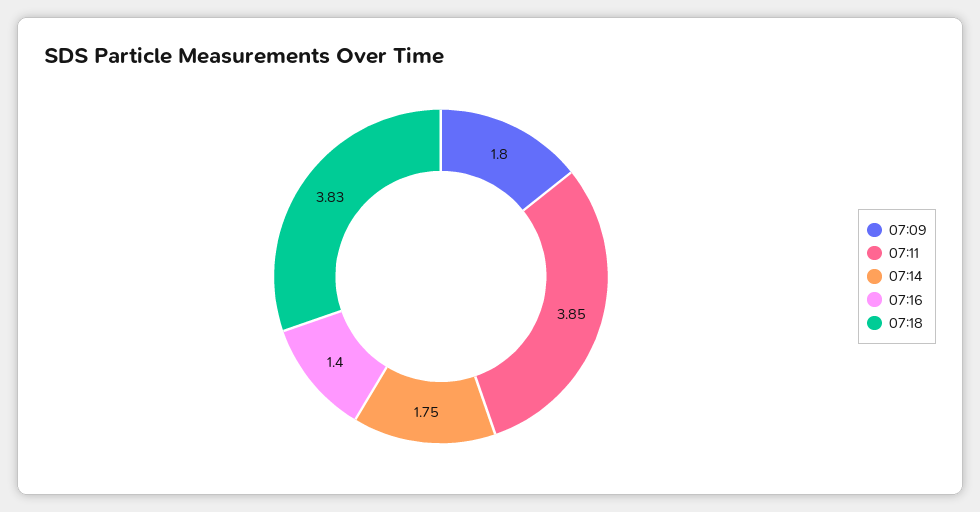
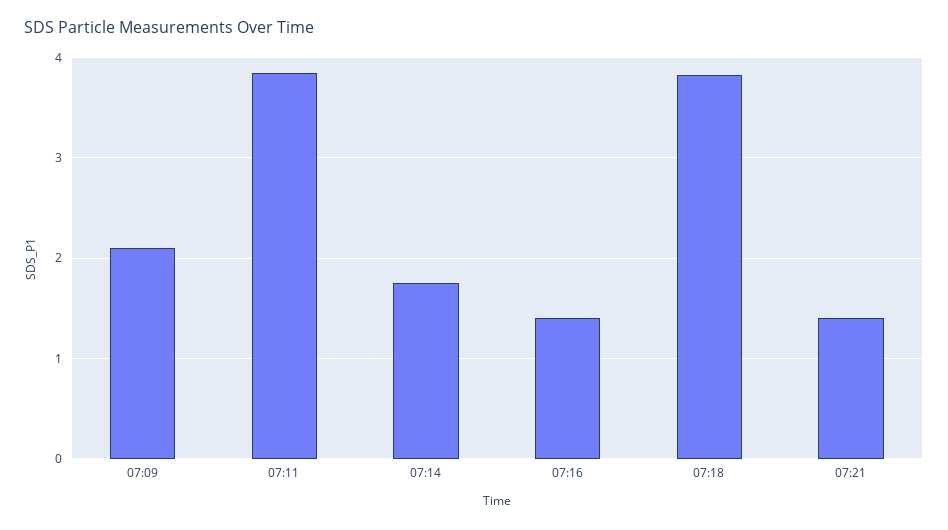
07:09: 1.8 -> 2.1
07:21: none -> 1.4

